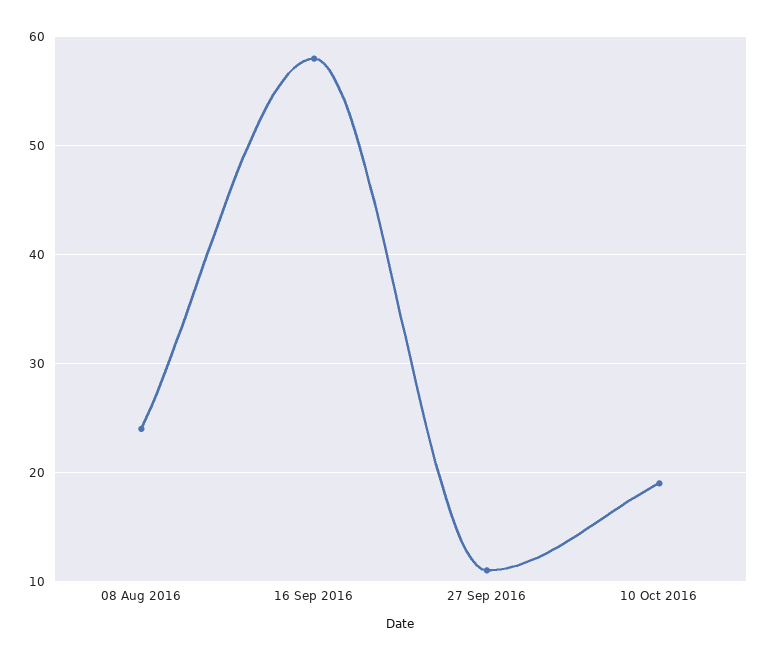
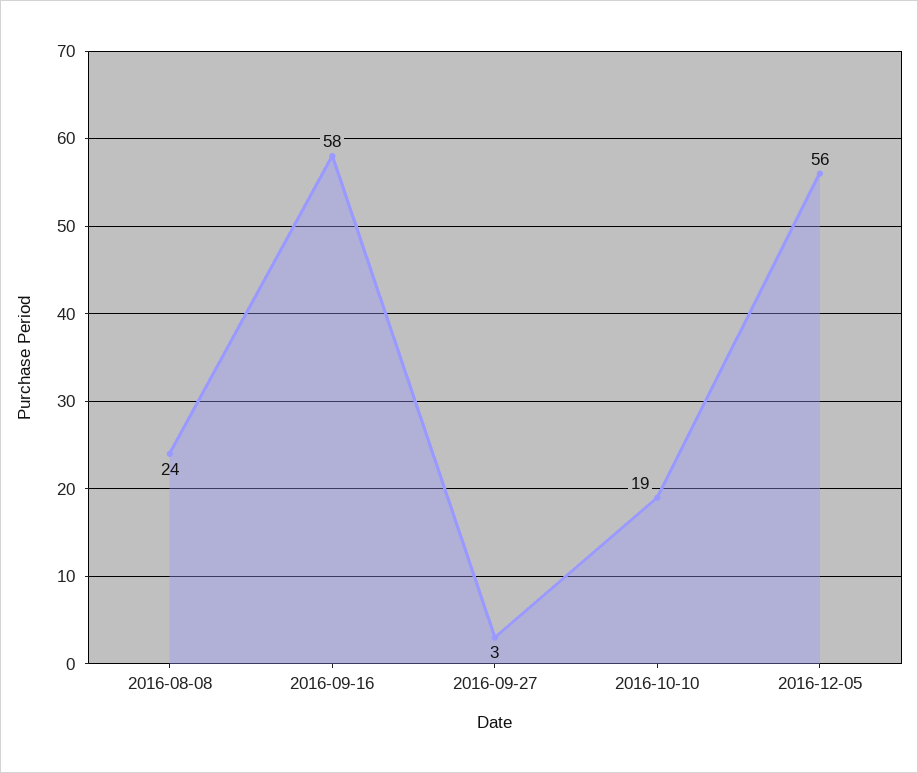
27 Sep 2016: 11 -> 3
2016-12-05: none -> 56

